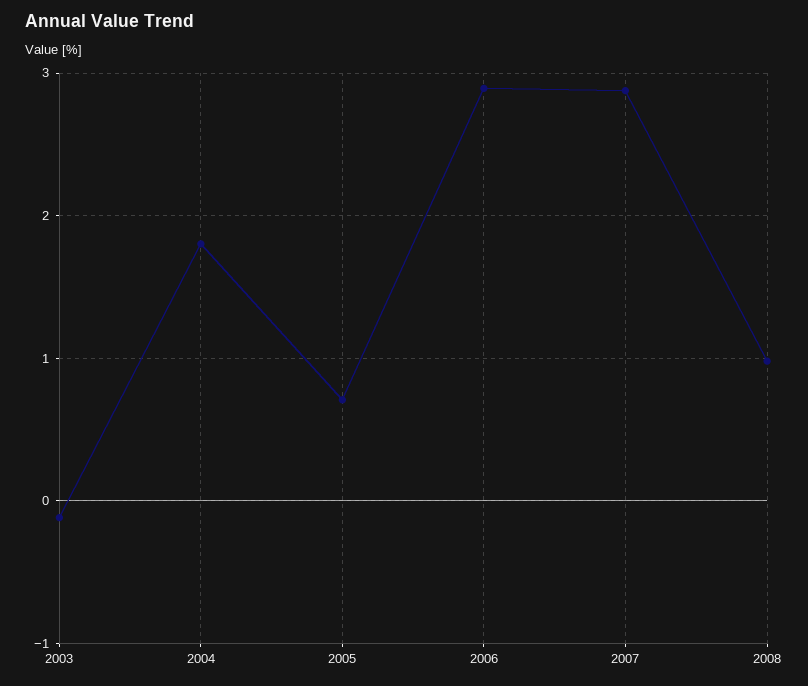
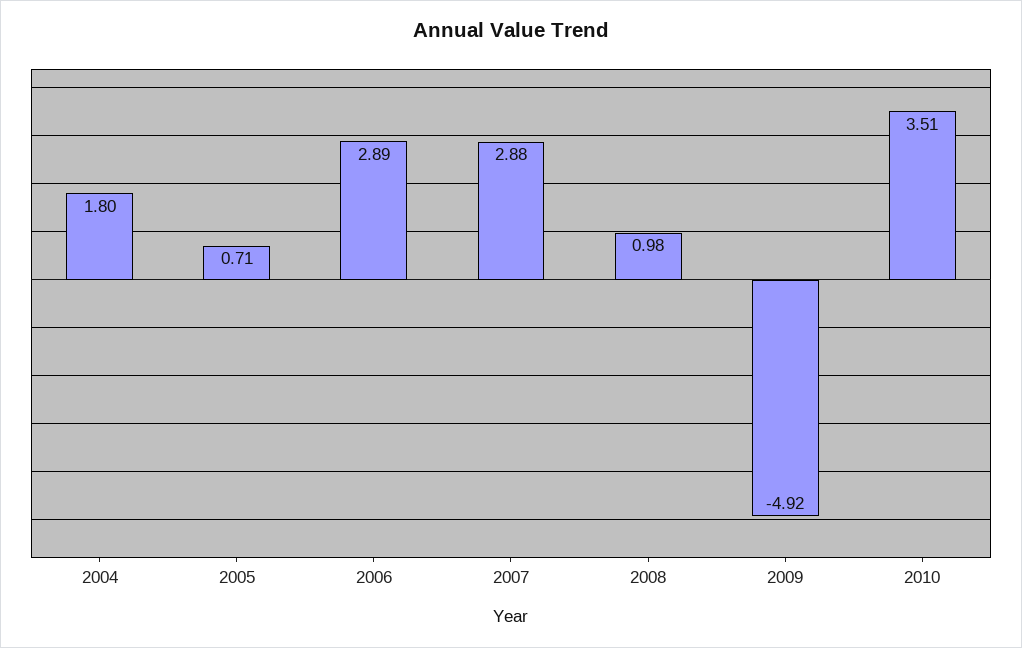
2003: -0.1 -> none
2009: none -> -4.92
2010: none -> 3.51

